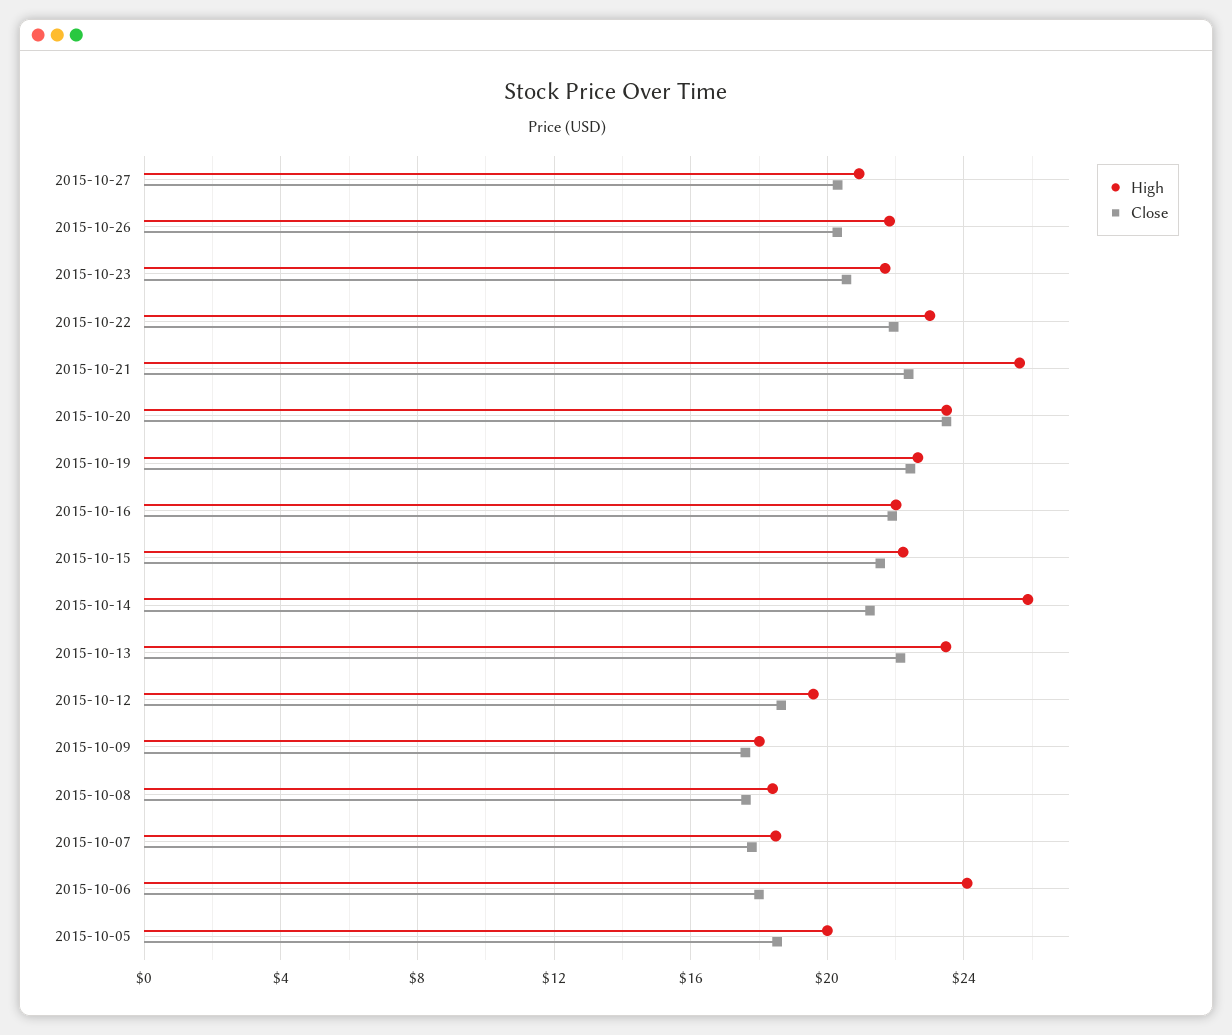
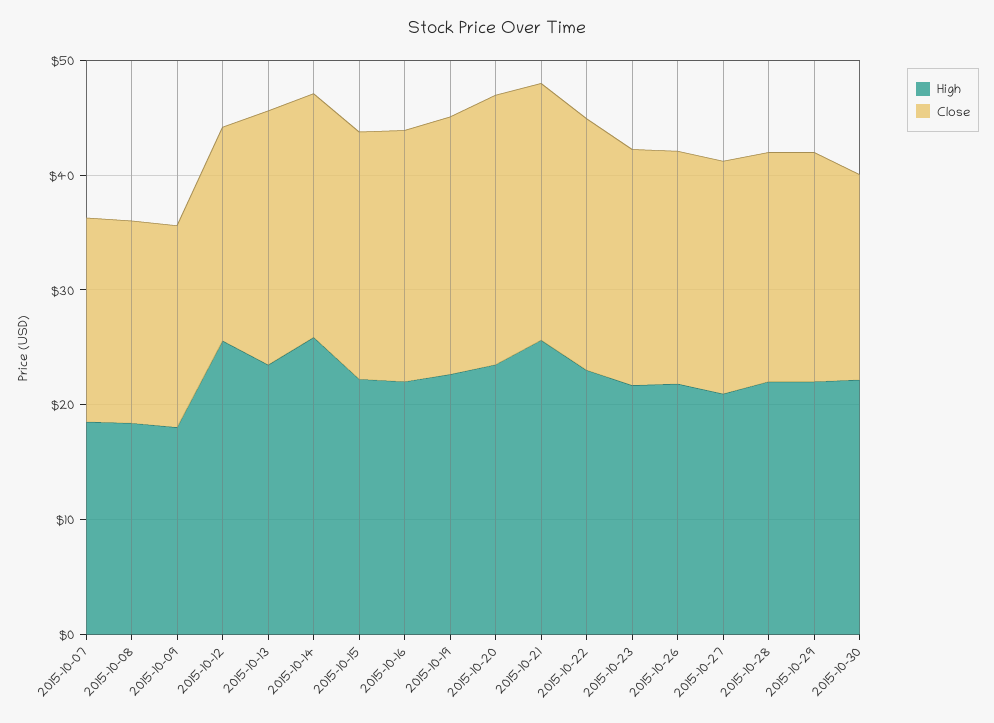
High, 2015-10-12: 19.5 -> 26
High, 2015-10-06: 24 -> none
Close, 2015-10-06: 18 -> none
High, 2015-10-05: 20 -> none
Close, 2015-10-05: 18.5 -> none
High, 2015-10-28: none -> 22
Close, 2015-10-28: none -> 20
High, 2015-10-29: none -> 22
Close, 2015-10-29: none -> 20
High, 2015-10-30: none -> 22
Close, 2015-10-30: none -> 18

